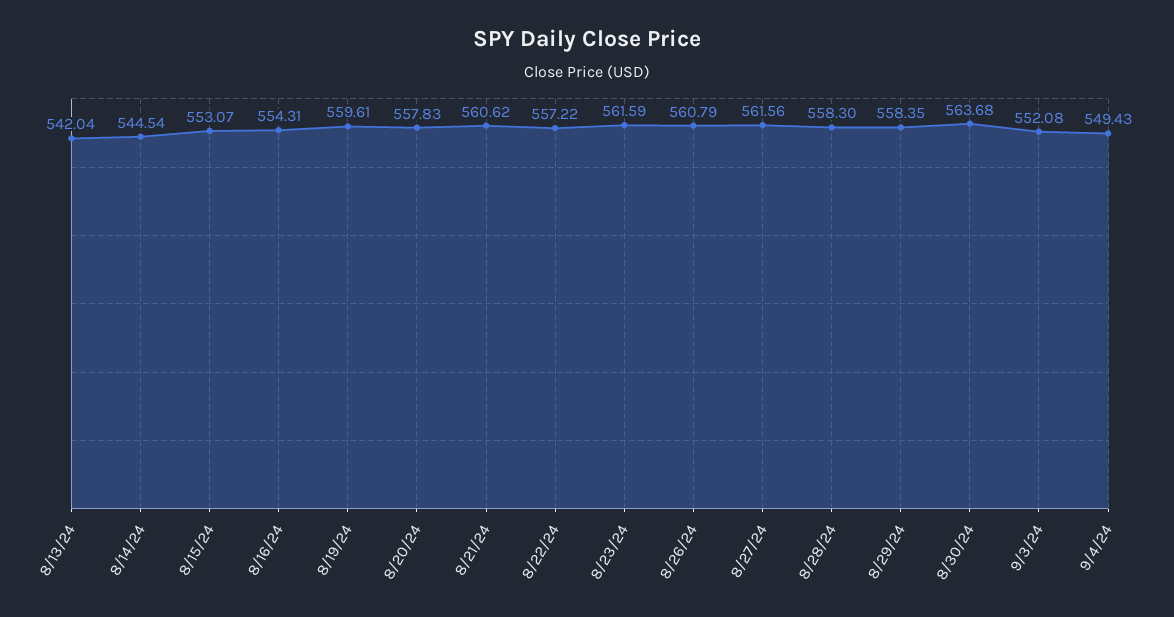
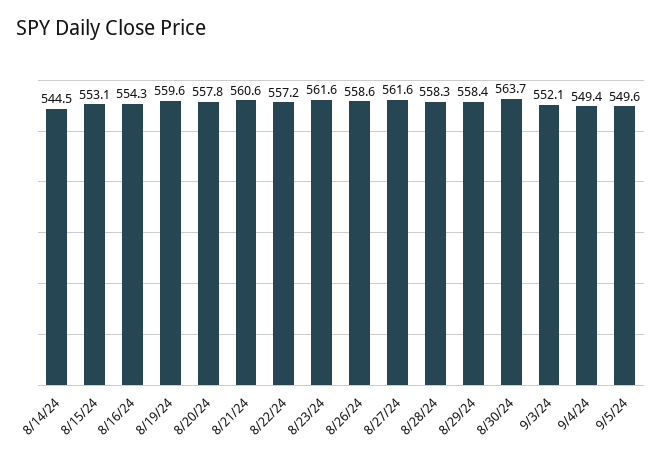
8/13/24: 542.04 -> none
8/26/24: 560.79 -> 558.6
9/5/24: none -> 549.6

